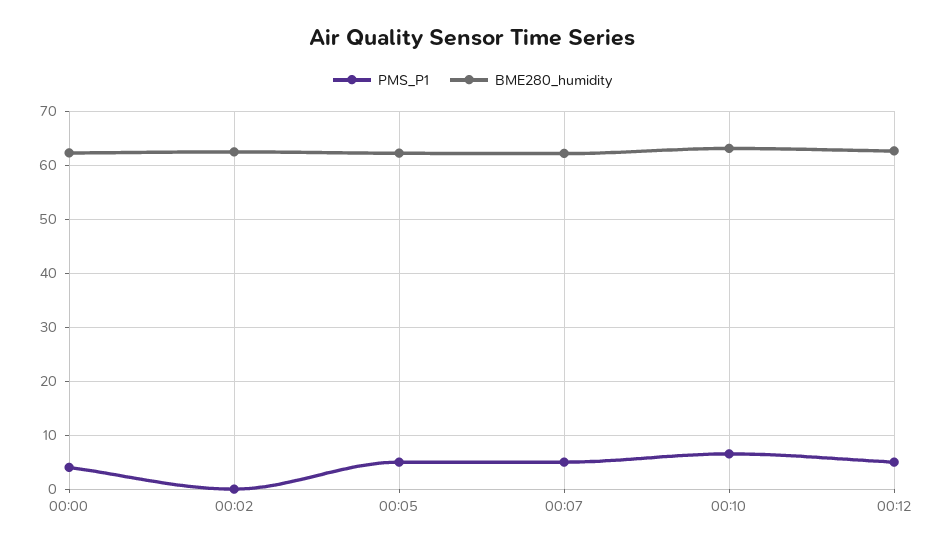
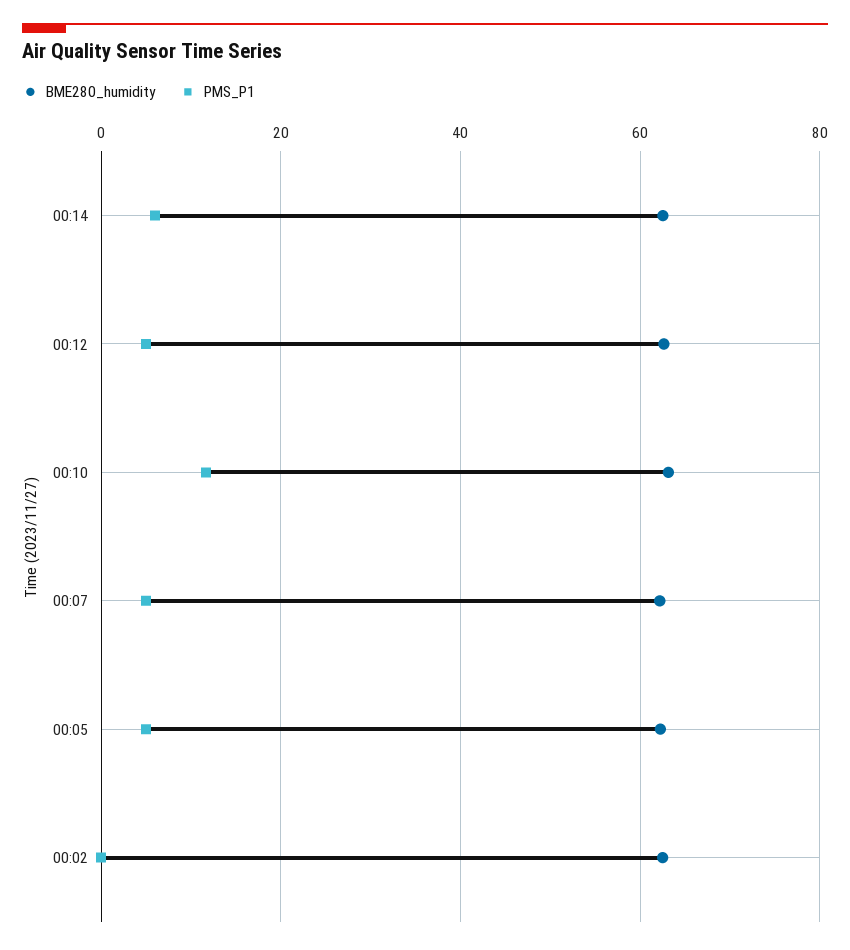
PMS_P1, 00:00: 4 -> none
BME280_humidity, 00:00: 62 -> none
PMS_P1, 00:10: 6 -> 12
BME280_humidity, 00:14: none -> 62
PMS_P1, 00:14: none -> 6

